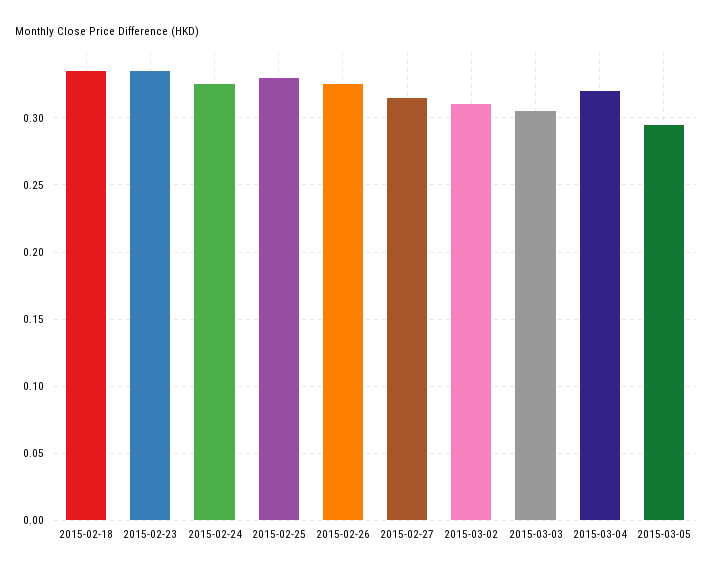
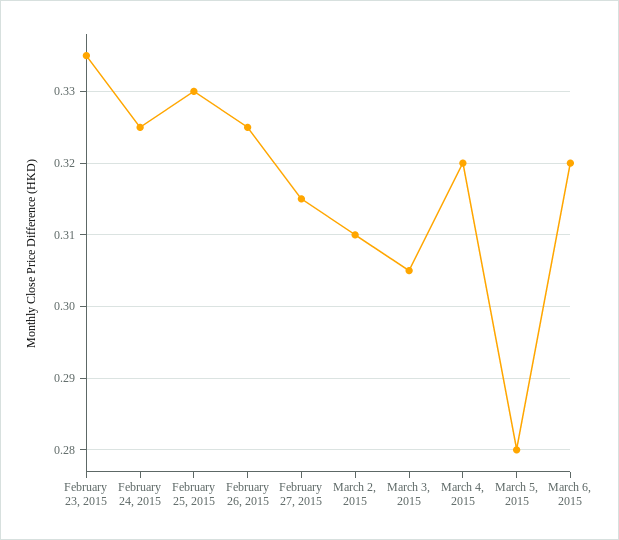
2015-02-18: 0.335 -> none
2015-03-05: 0.295 -> 0.28
March 6, 2015: none -> 0.32

